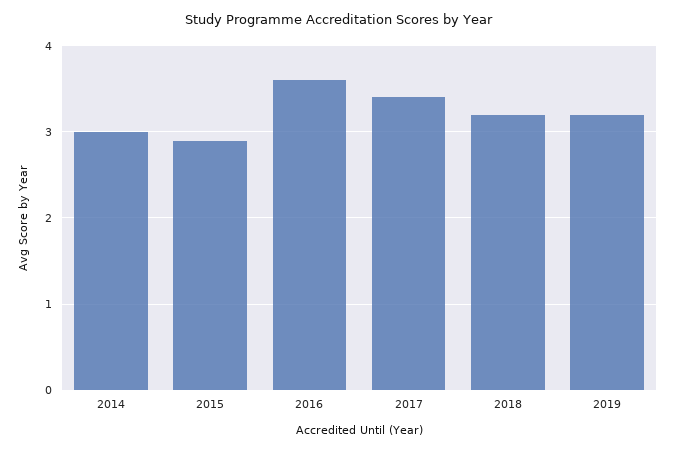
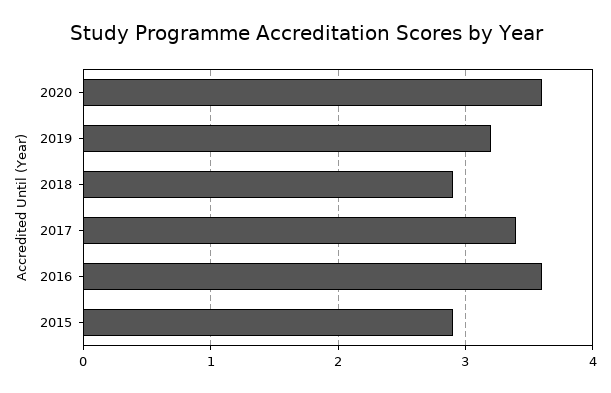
2014: 3 -> none
2018: 3.2 -> 2.9
2020: none -> 3.6

